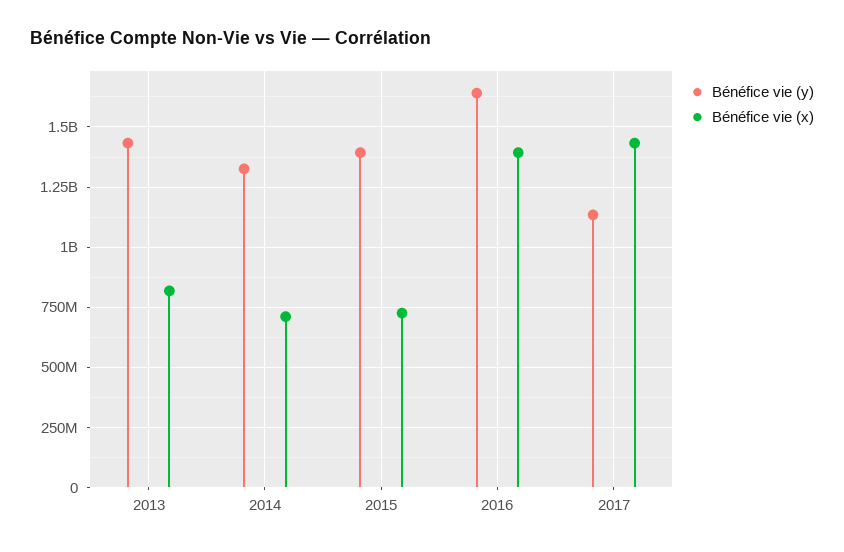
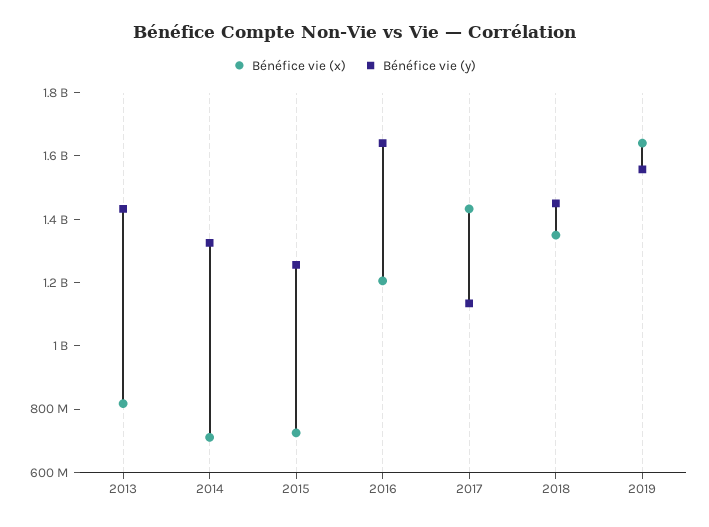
Bénéfice vie (y), 2015: 1400000000 -> 1250000000
Bénéfice vie (x), 2016: 1400000000 -> 1200000000
Bénéfice vie (x), 2018: none -> 1350000000
Bénéfice vie (y), 2018: none -> 1450000000
Bénéfice vie (x), 2019: none -> 1650000000
Bénéfice vie (y), 2019: none -> 1550000000

